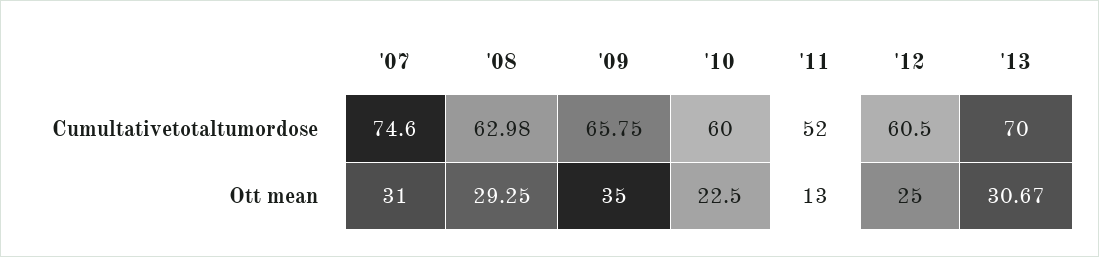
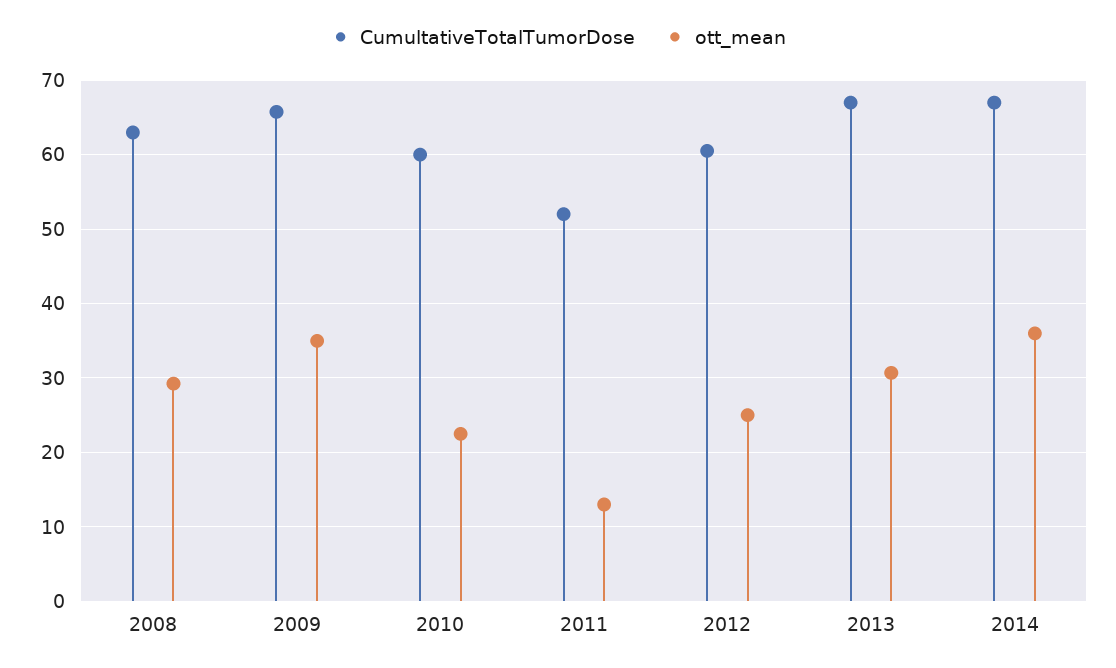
Cumultativetotaltumordose, '07: 74.6 -> none
Cumultativetotaltumordose, '13: 70 -> 67
Ott mean, '07: 31 -> none
Cumultativetotaltumordose, 2014: none -> 67
Ott mean, 2014: none -> 36

